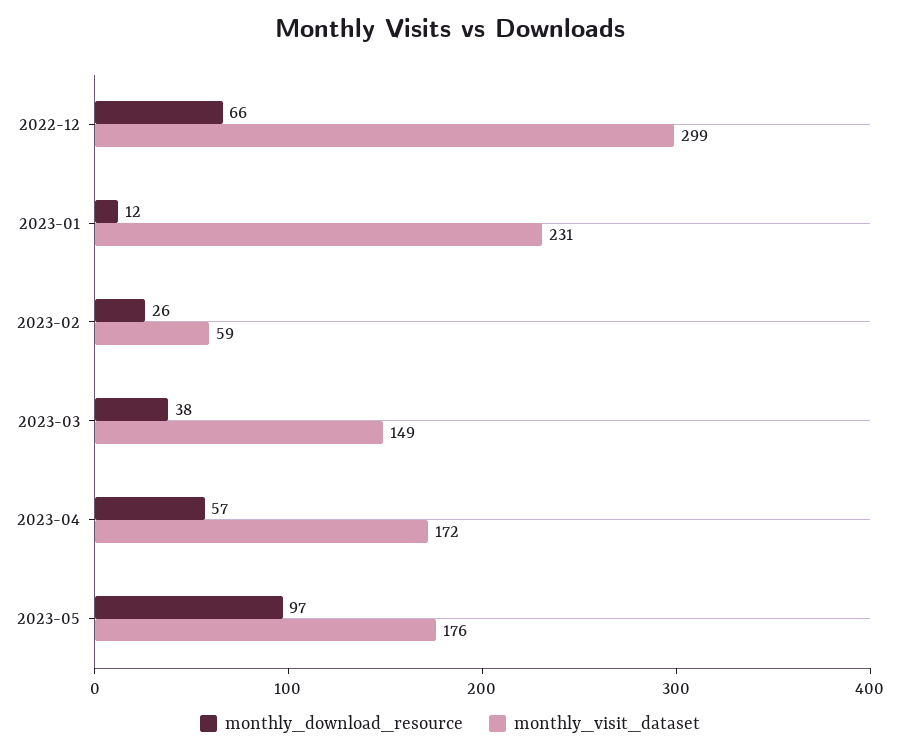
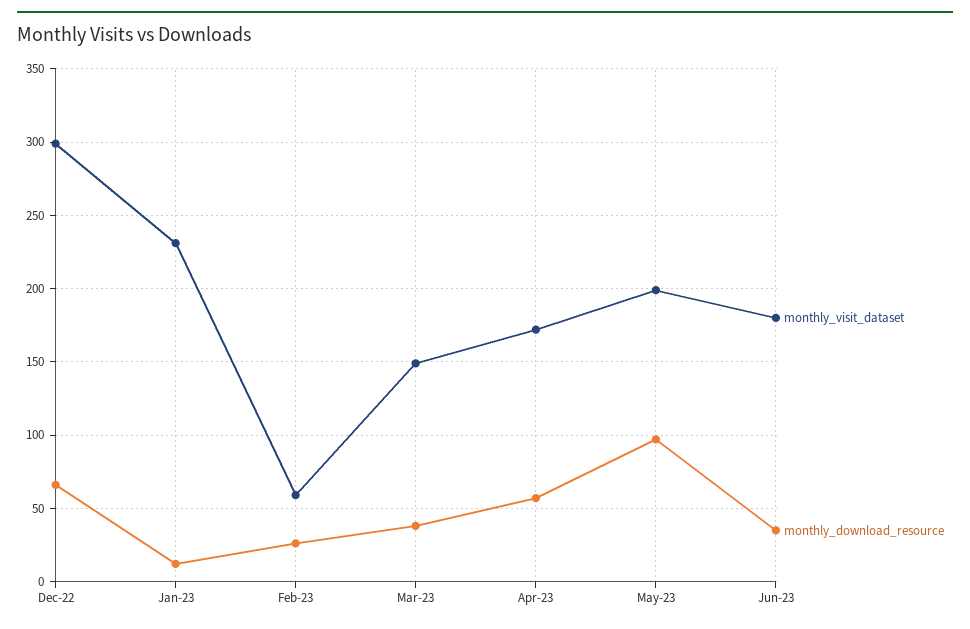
monthly_visit_dataset, 2023-05: 176 -> 200
monthly_visit_dataset, Jun-23: none -> 180
monthly_download_resource, Jun-23: none -> 35

